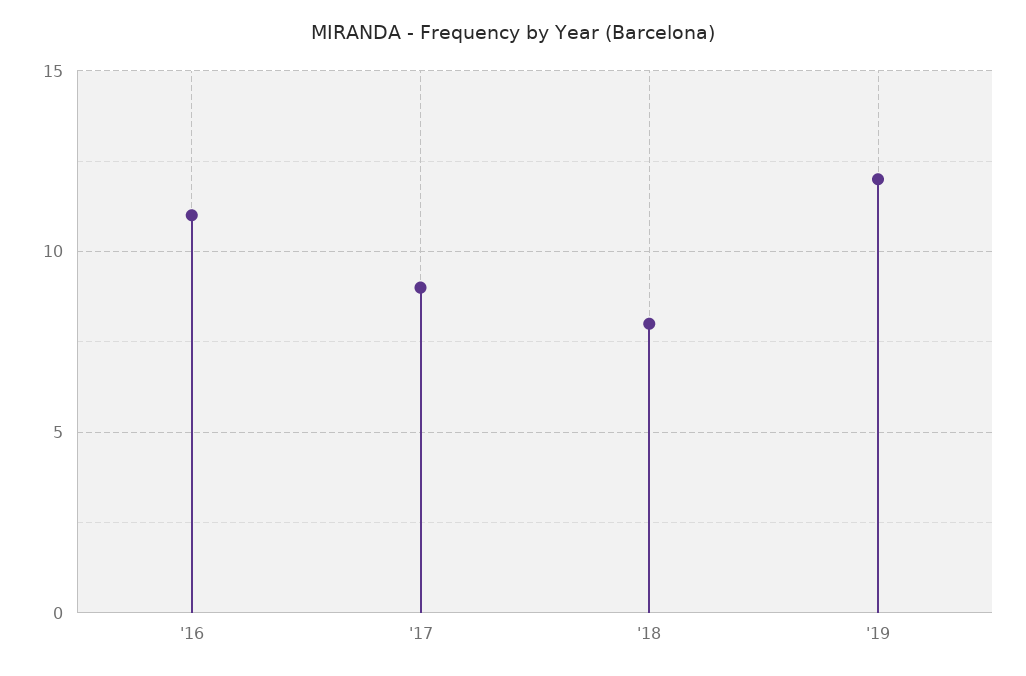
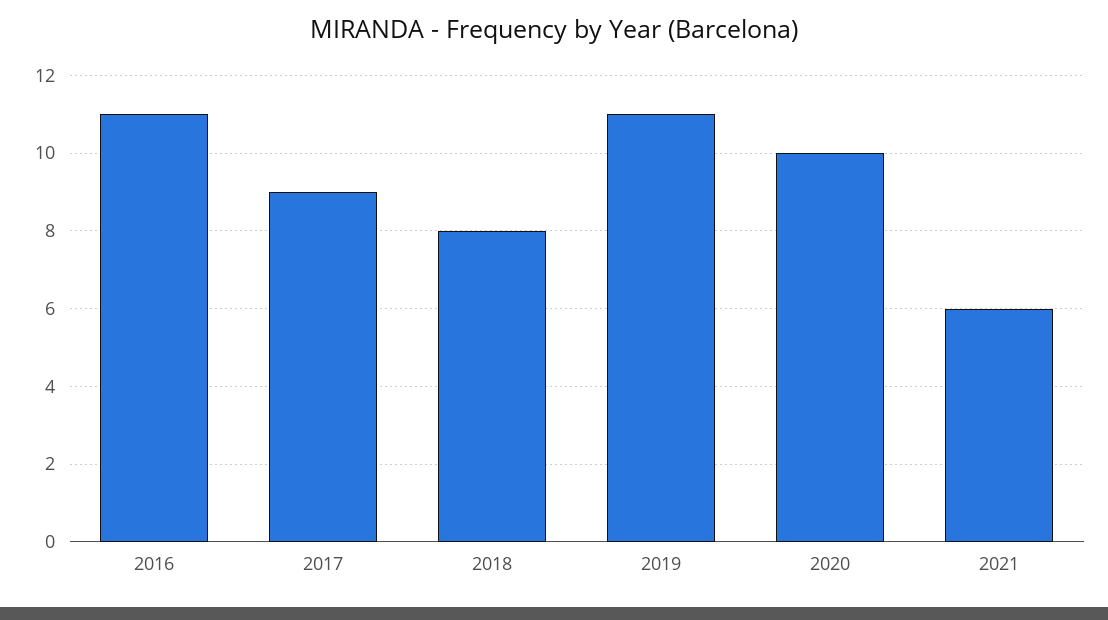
'19: 12 -> 11
2020: none -> 10
2021: none -> 6

